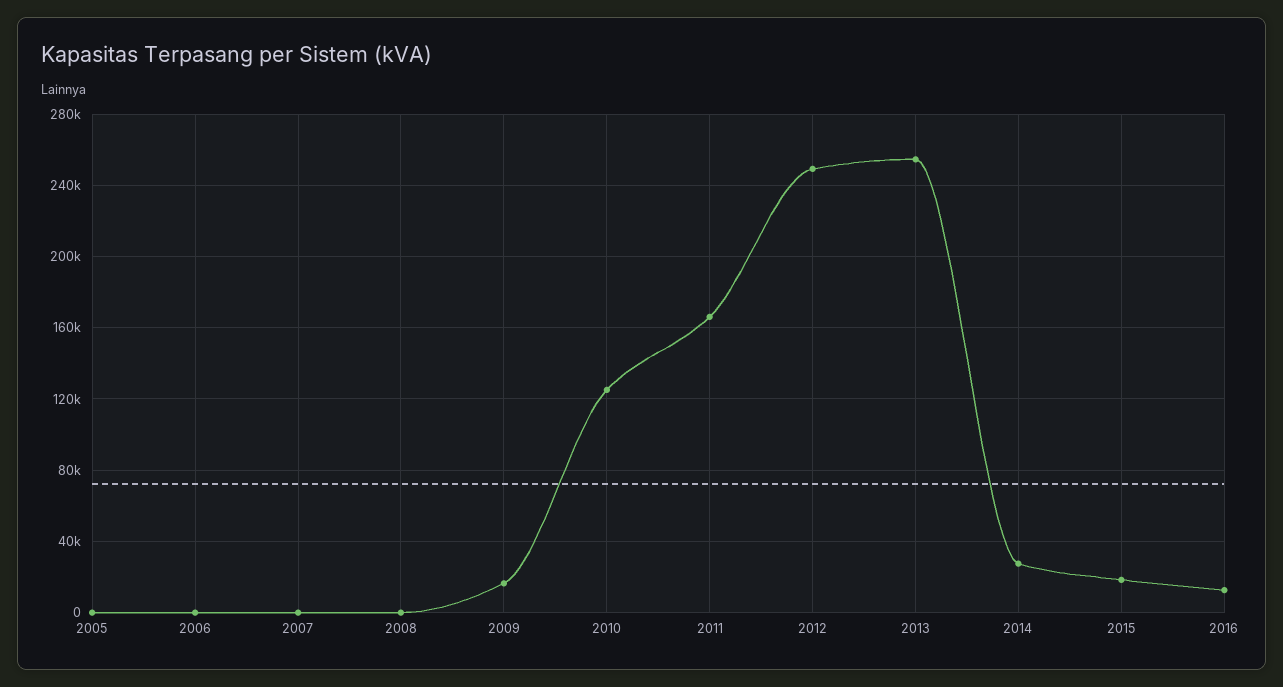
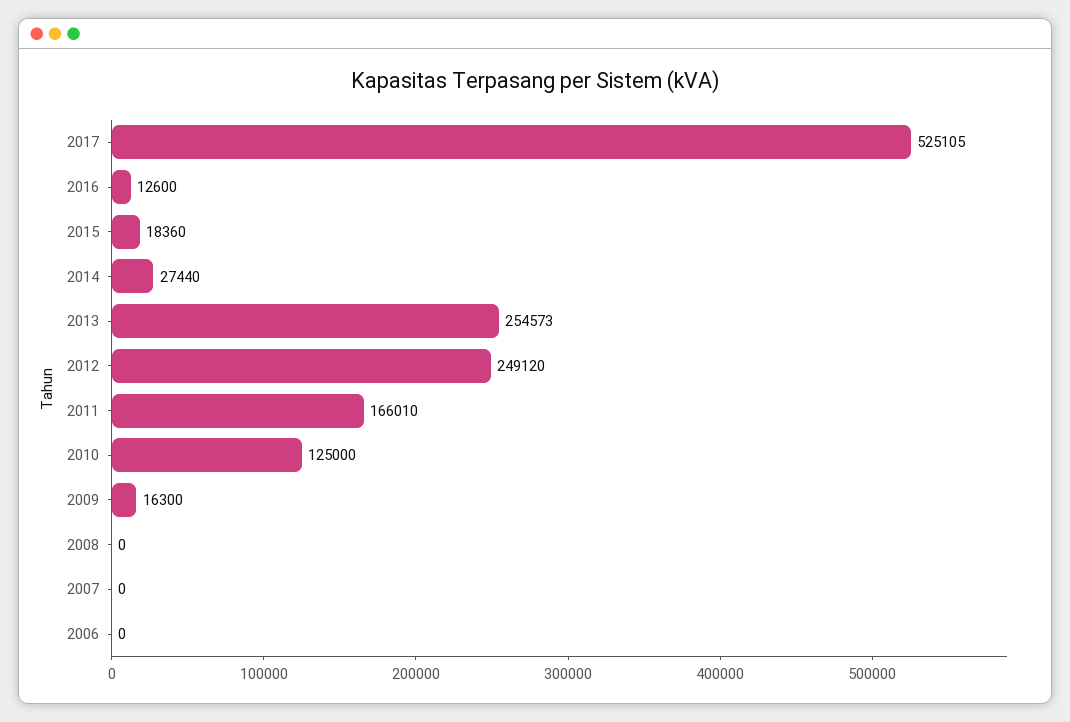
2005: 0 -> none
2017: none -> 525105

